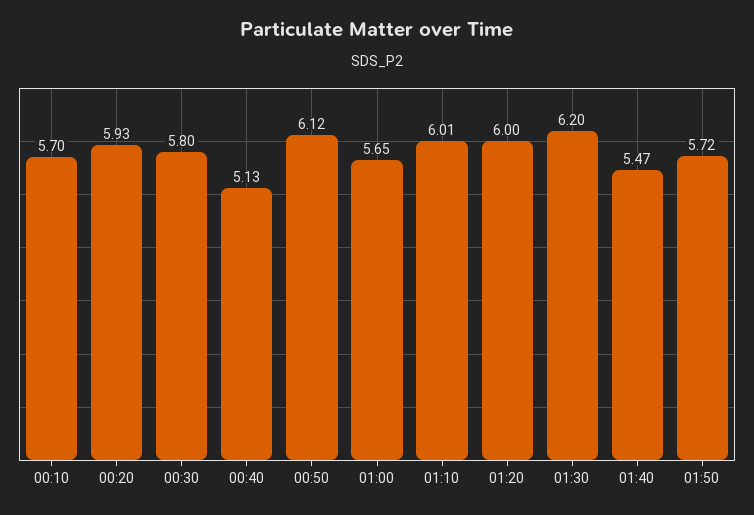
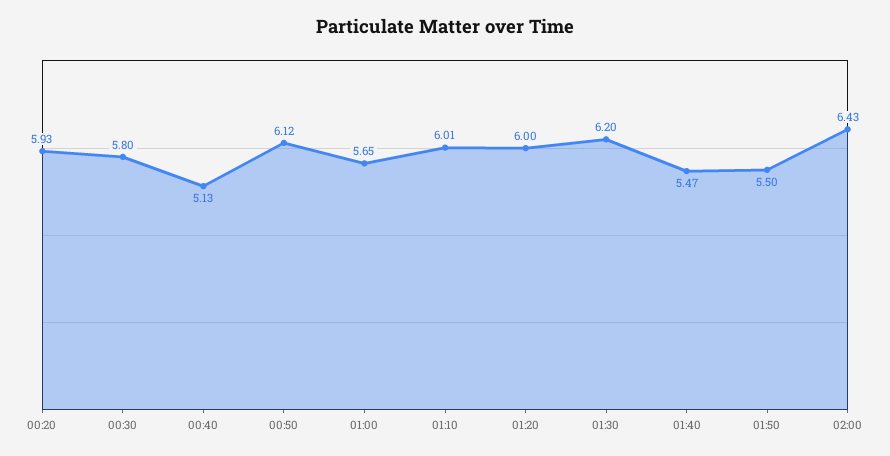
00:10: 5.7 -> none
01:50: 5.72 -> 5.5
02:00: none -> 6.43

